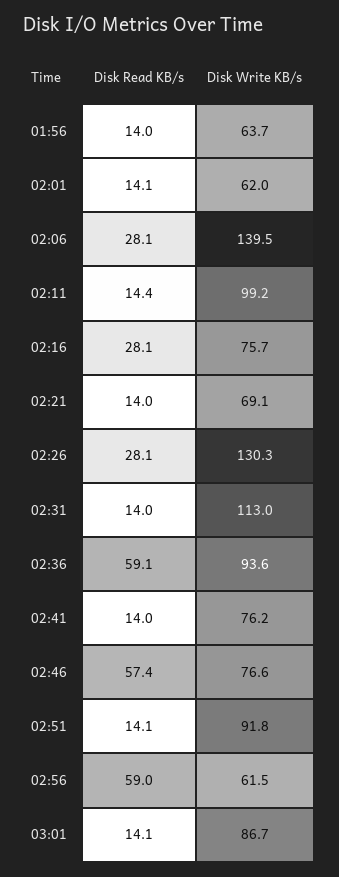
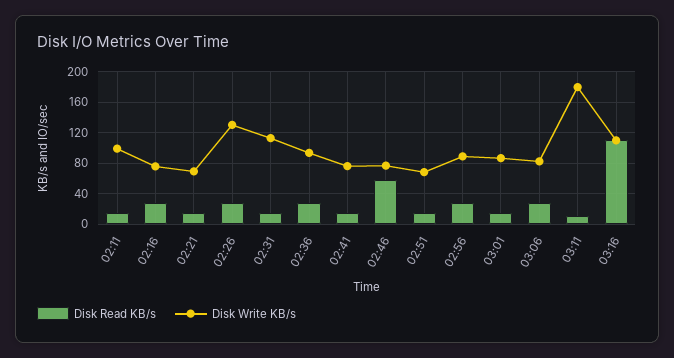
Disk Read KB/s, 01:56: 14 -> none
Disk Write KB/s, 01:56: 63.7 -> none
Disk Read KB/s, 02:01: 14.1 -> none
Disk Write KB/s, 02:01: 62 -> none
Disk Read KB/s, 02:06: 28.1 -> none
Disk Write KB/s, 02:06: 139.5 -> none
Disk Read KB/s, 02:36: 59.1 -> 30
Disk Write KB/s, 02:51: 91.8 -> 70
Disk Read KB/s, 02:56: 59 -> 30
Disk Write KB/s, 02:56: 61.5 -> 90
Disk Read KB/s, 03:06: none -> 30
Disk Write KB/s, 03:06: none -> 80
Disk Read KB/s, 03:11: none -> 10
Disk Write KB/s, 03:11: none -> 180
Disk Read KB/s, 03:16: none -> 110
Disk Write KB/s, 03:16: none -> 110

